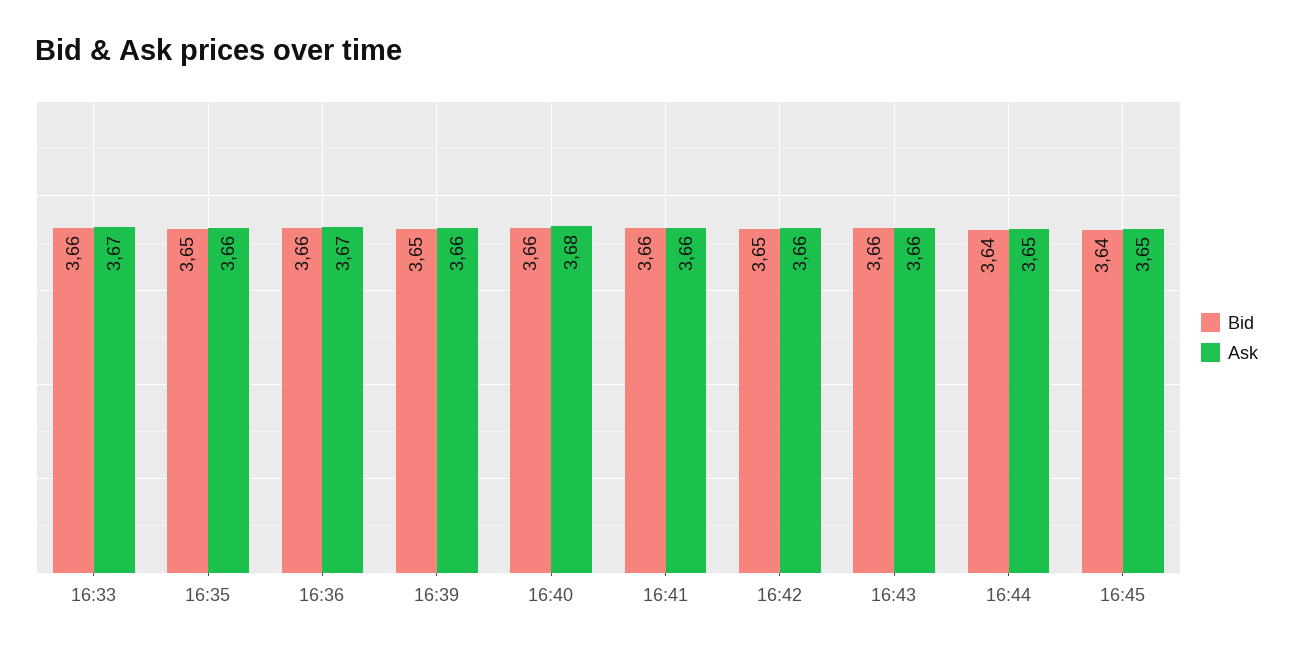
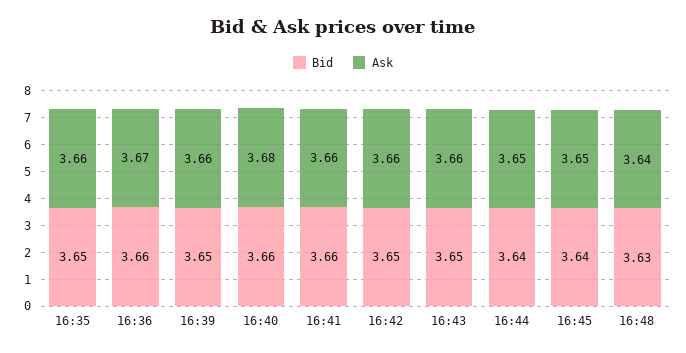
Bid, 16:33: 3.66 -> none
Ask, 16:33: 3.67 -> none
Bid, 16:43: 3.66 -> 3.65
Bid, 16:48: none -> 3.63
Ask, 16:48: none -> 3.64

